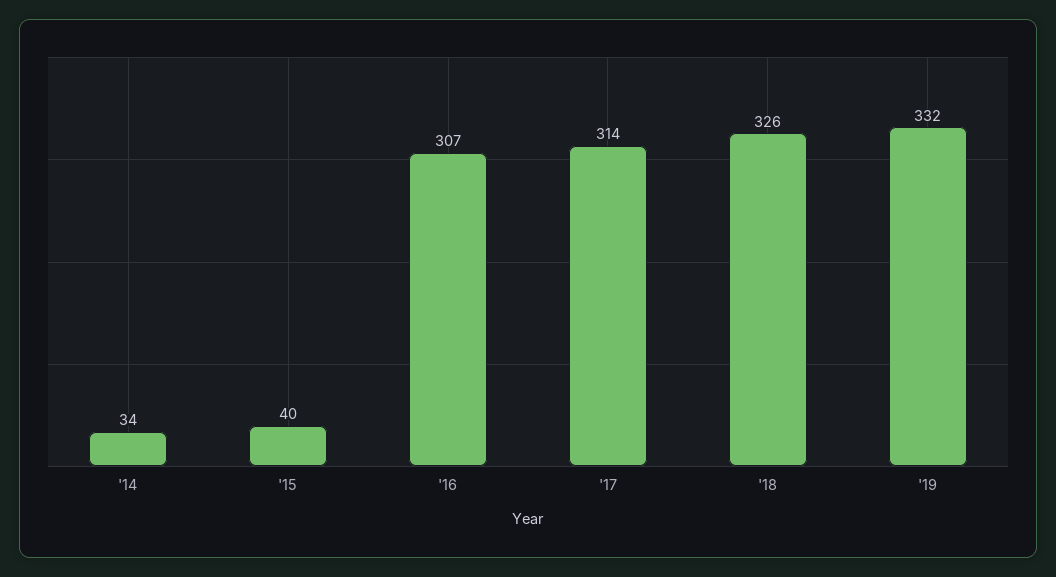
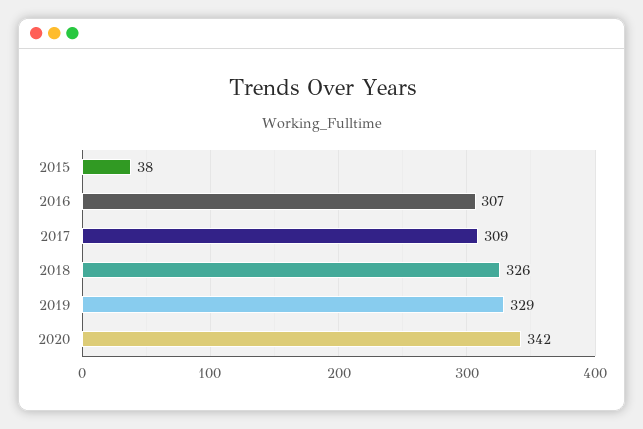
'14: 34 -> none
'15: 40 -> 38
'17: 314 -> 309
'19: 332 -> 329
2020: none -> 342

